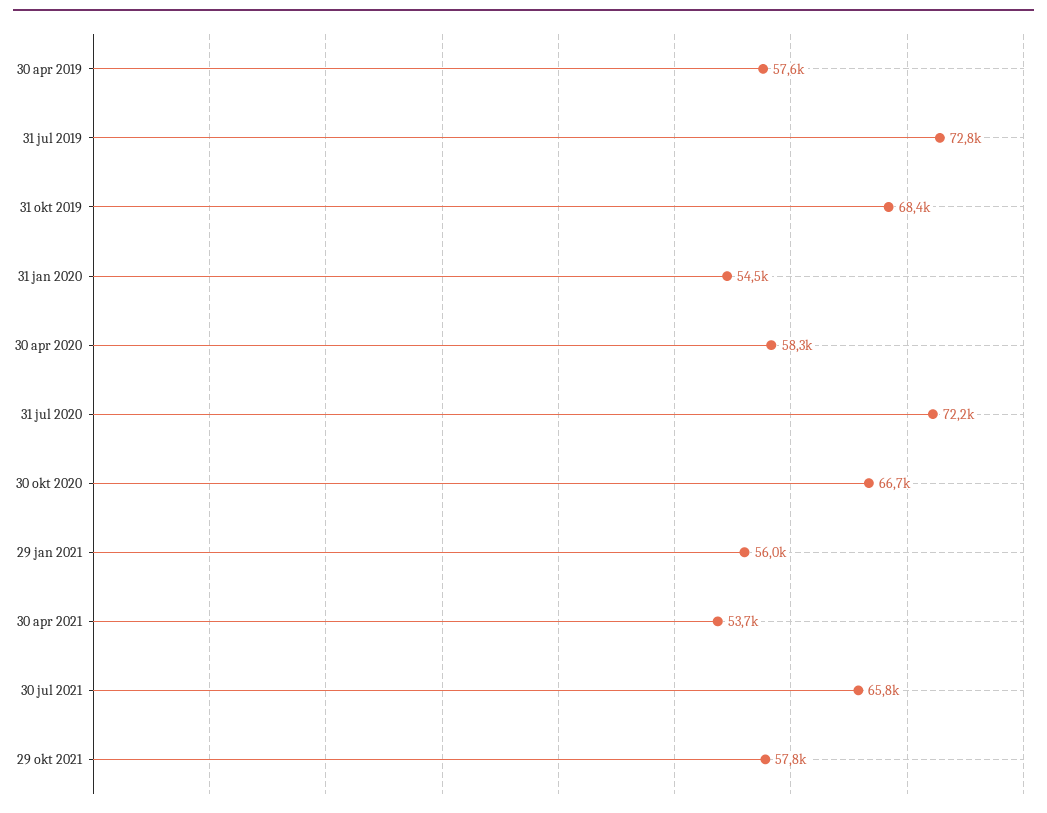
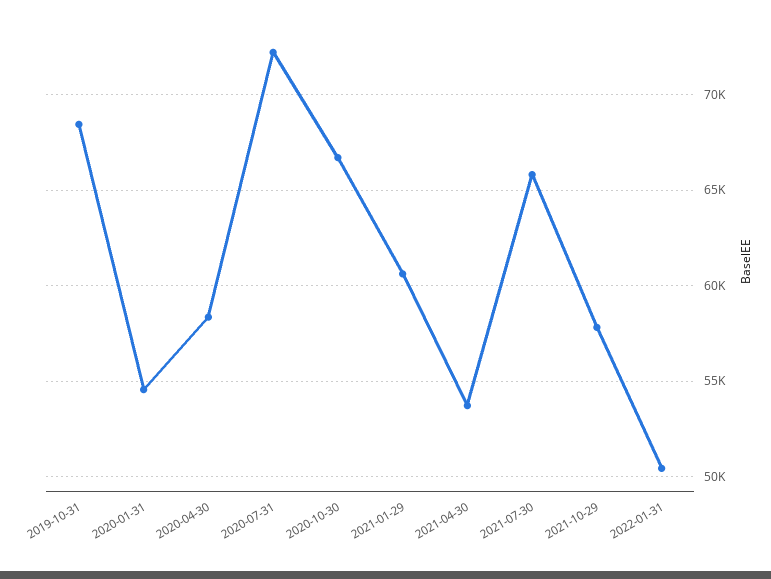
30 apr 2019: 57600 -> none
31 jul 2019: 72800 -> none
29 jan 2021: 56000 -> 60500
2022-01-31: none -> 50500

